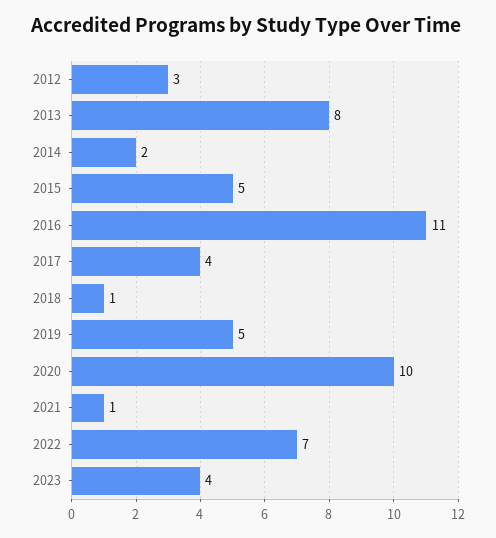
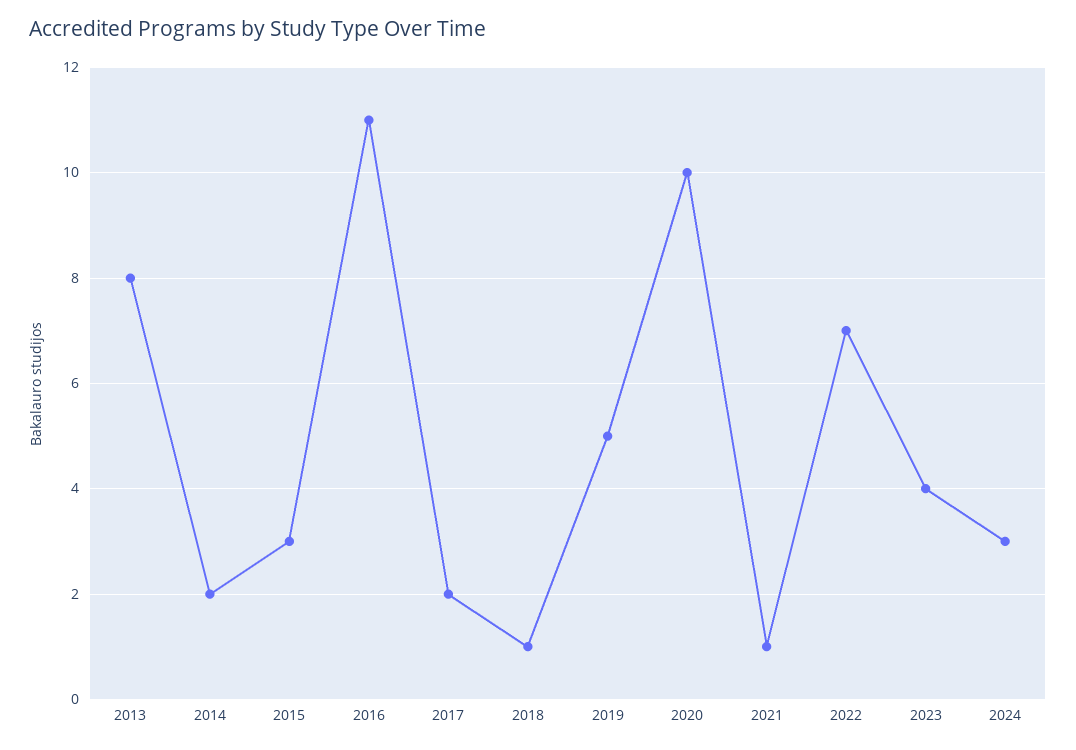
2012: 3 -> none
2015: 5 -> 3
2017: 4 -> 2
2024: none -> 3

